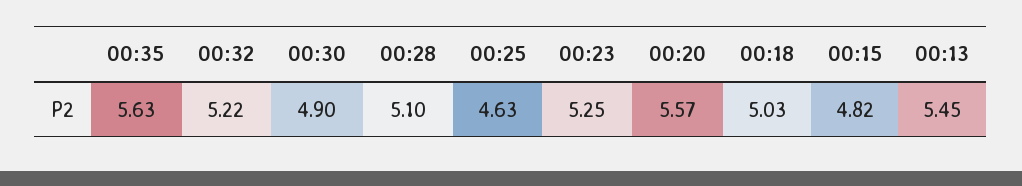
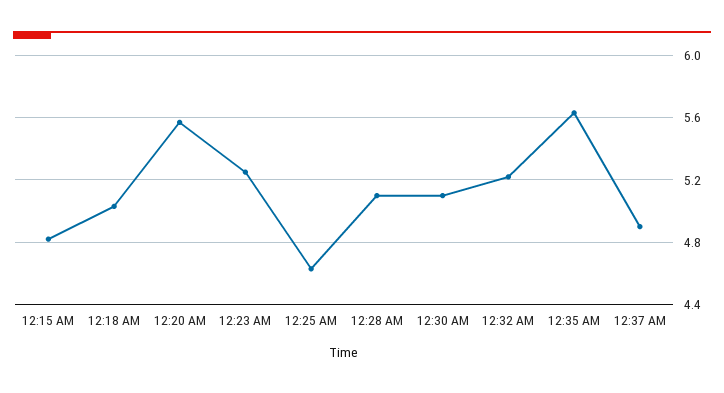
00:30: 4.9 -> 5.1
00:13: 5.45 -> none
12:37 AM: none -> 4.9

